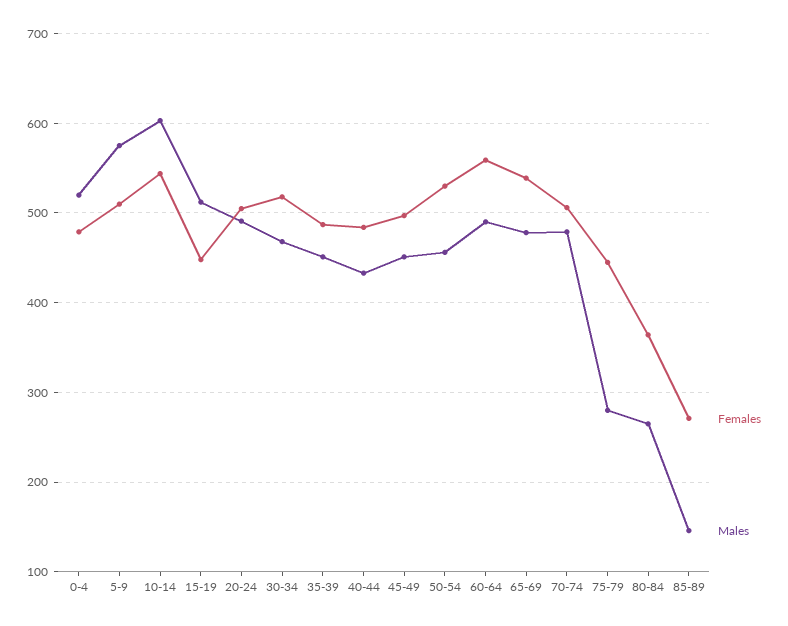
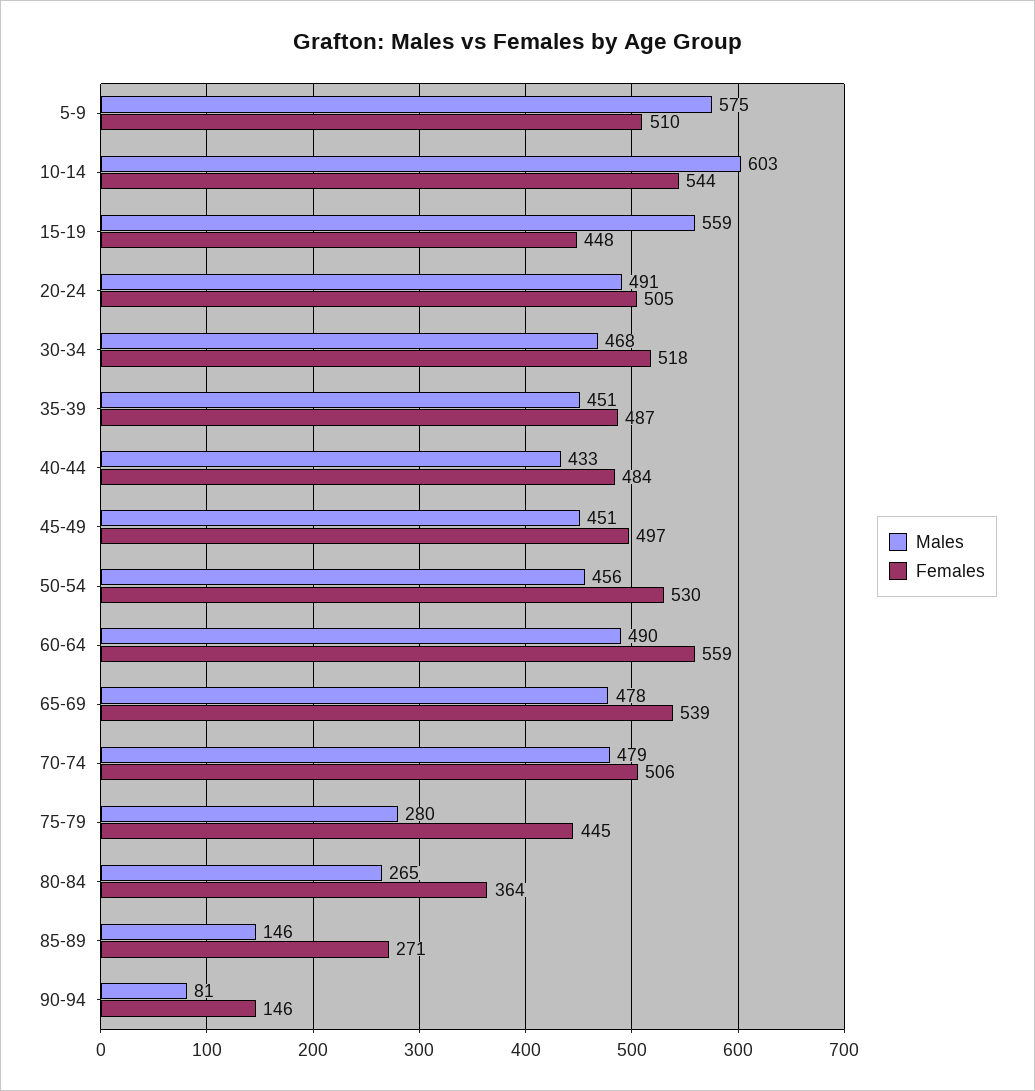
Females, 0-4: 480 -> none
Males, 0-4: 520 -> none
Males, 15-19: 510 -> 559
Males, 90-94: none -> 81
Females, 90-94: none -> 146

